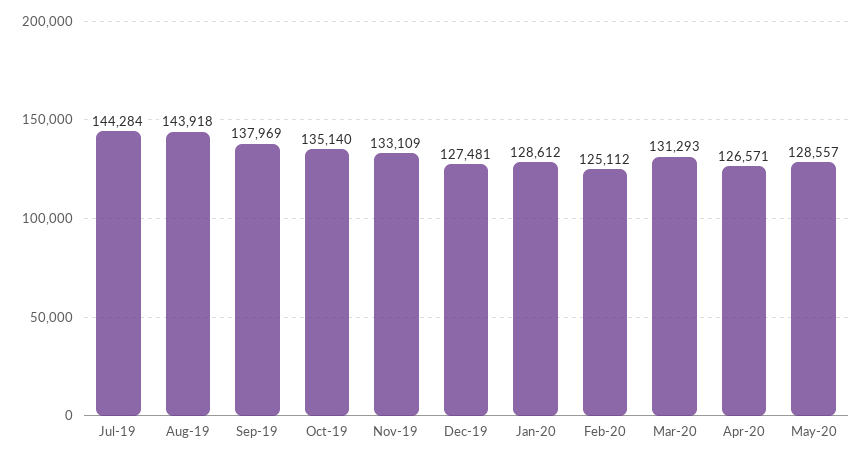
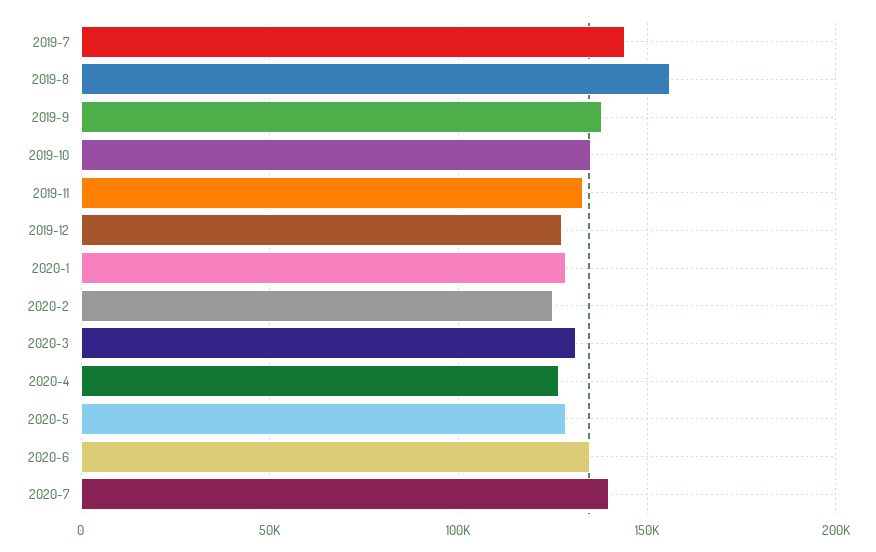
Aug-19: 143918 -> 155000
2020-6: none -> 135000
2020-7: none -> 140000

